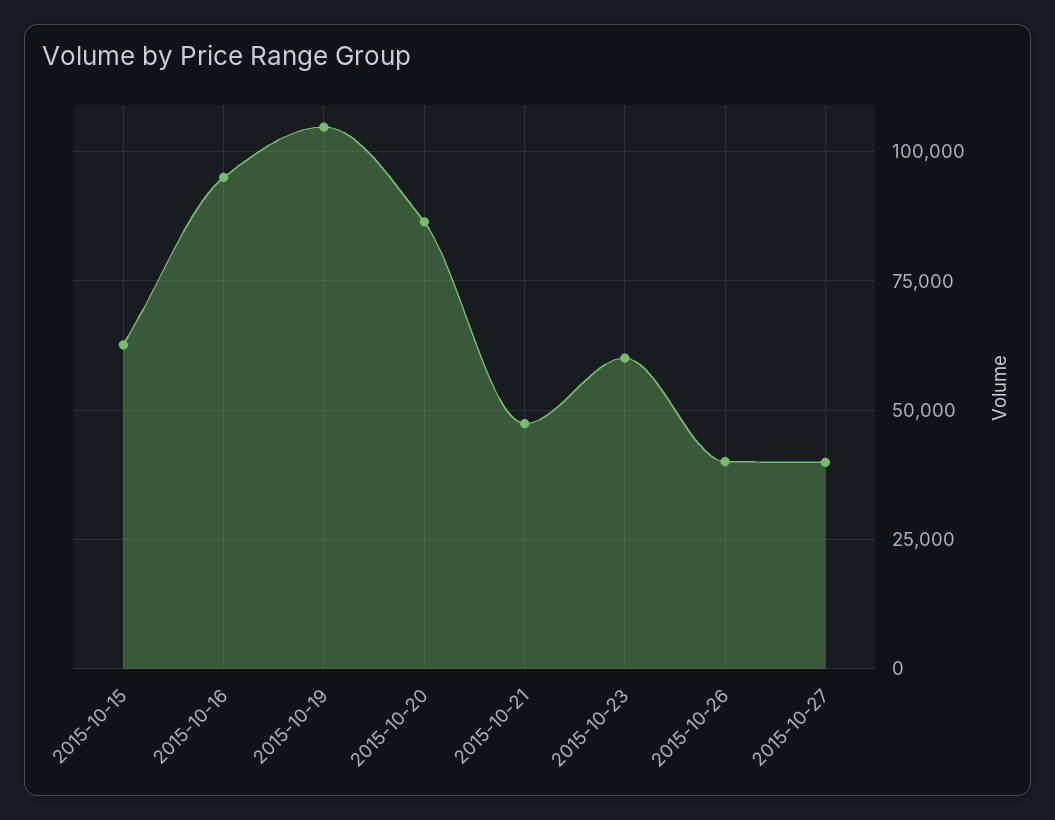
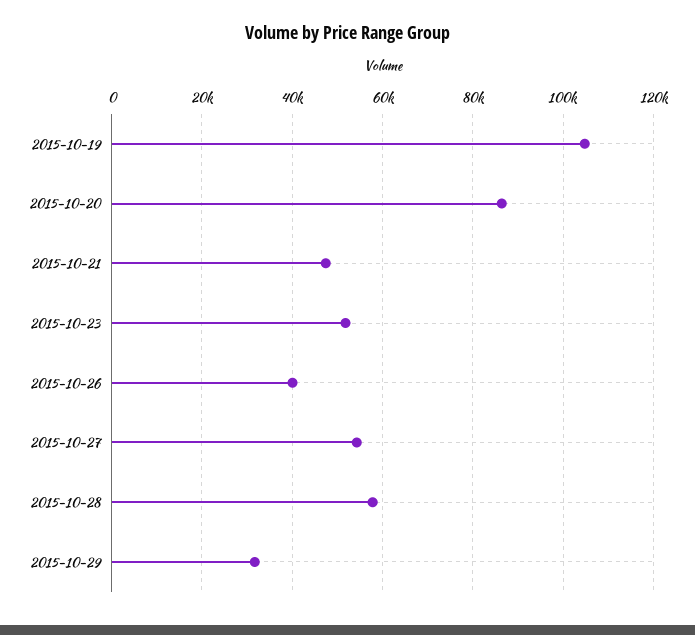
2015-10-15: 62500 -> none
2015-10-16: 95000 -> none
2015-10-23: 60000 -> 52000
2015-10-27: 40000 -> 54000
2015-10-28: none -> 58000
2015-10-29: none -> 32000

